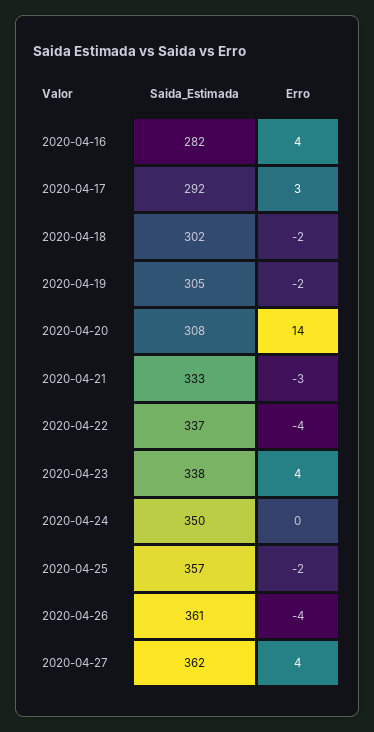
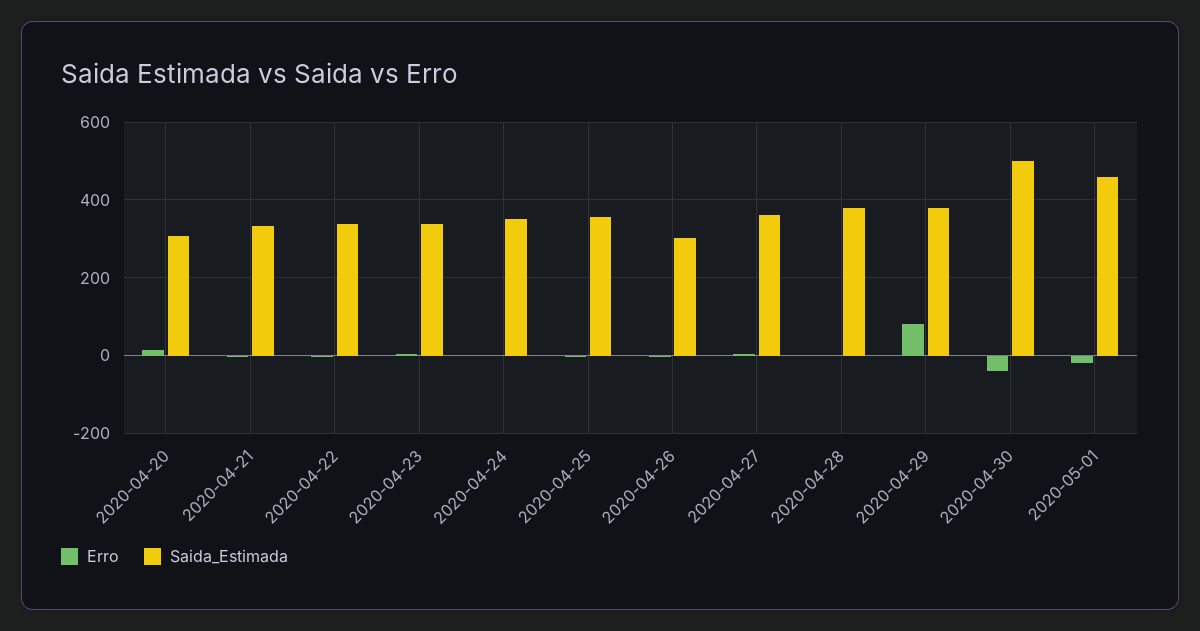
Saida_Estimada, 2020-04-16: 282 -> none
Erro, 2020-04-16: 4 -> none
Saida_Estimada, 2020-04-17: 292 -> none
Erro, 2020-04-17: 3 -> none
Saida_Estimada, 2020-04-18: 302 -> none
Erro, 2020-04-18: -2 -> none
Saida_Estimada, 2020-04-19: 305 -> none
Erro, 2020-04-19: -2 -> none
Saida_Estimada, 2020-04-26: 361 -> 300
Erro, 2020-04-28: none -> 0
Saida_Estimada, 2020-04-28: none -> 380
Erro, 2020-04-29: none -> 80
Saida_Estimada, 2020-04-29: none -> 380
Erro, 2020-04-30: none -> -40
Saida_Estimada, 2020-04-30: none -> 500
Erro, 2020-05-01: none -> -20
Saida_Estimada, 2020-05-01: none -> 460

